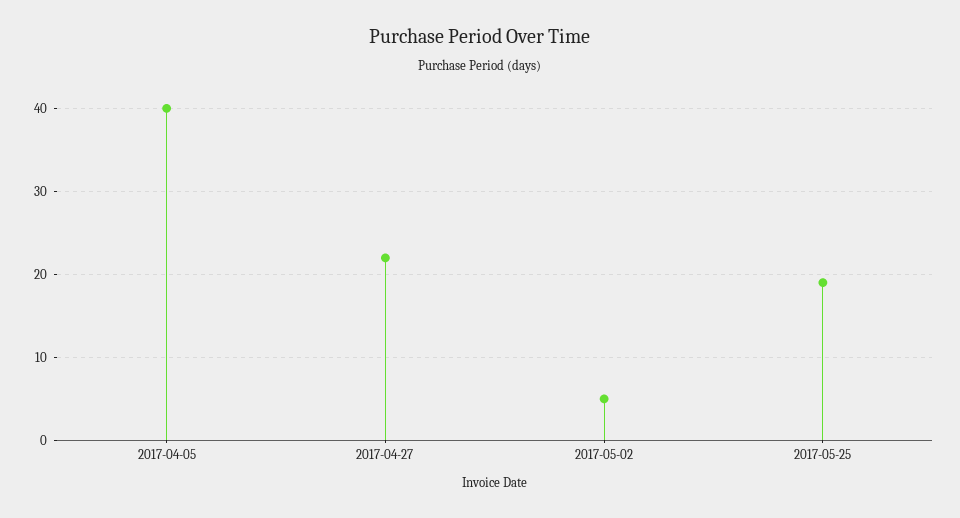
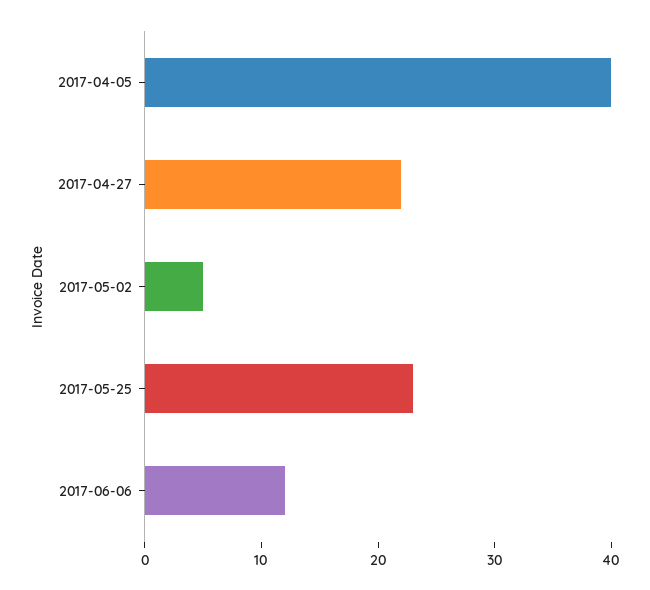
2017-05-25: 19 -> 23
2017-06-06: none -> 12

